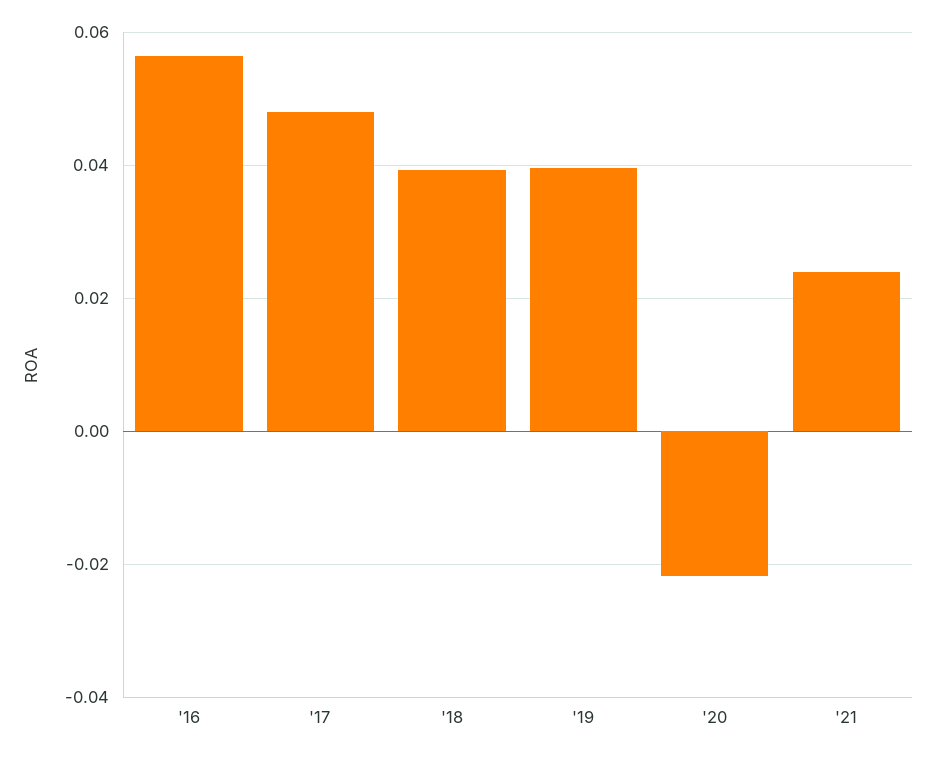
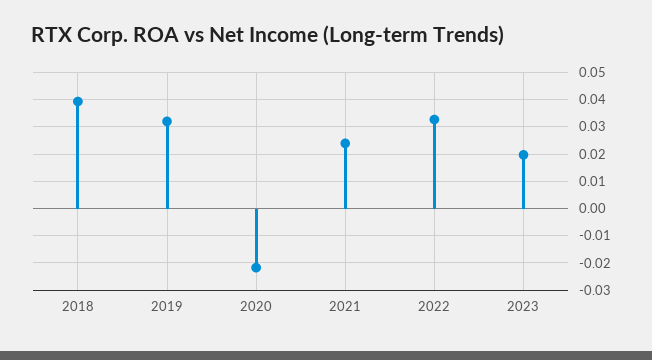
'16: 0.056 -> none
'17: 0.048 -> none
'19: 0.04 -> 0.0325
2022: none -> 0.0325
2023: none -> 0.02

